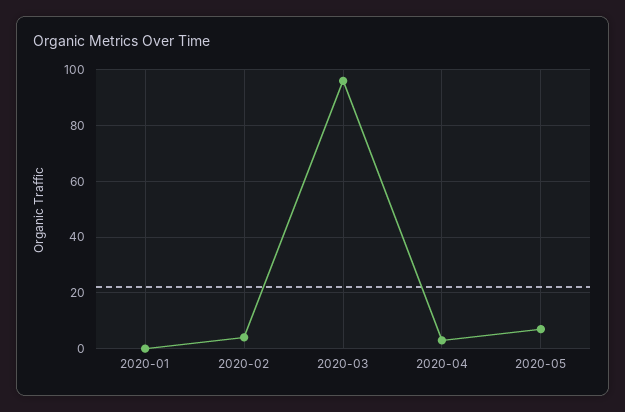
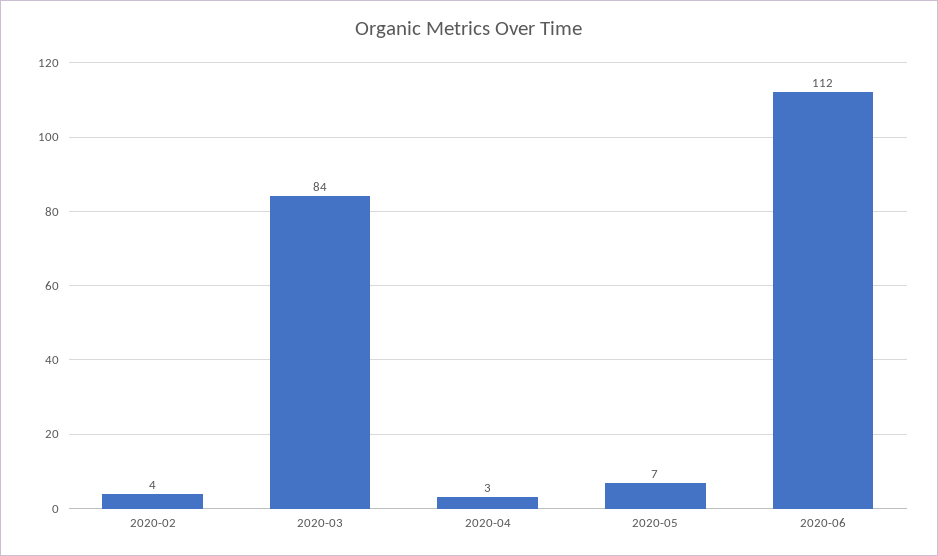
2020-01: 0 -> none
2020-03: 95 -> 84
2020-06: none -> 112

